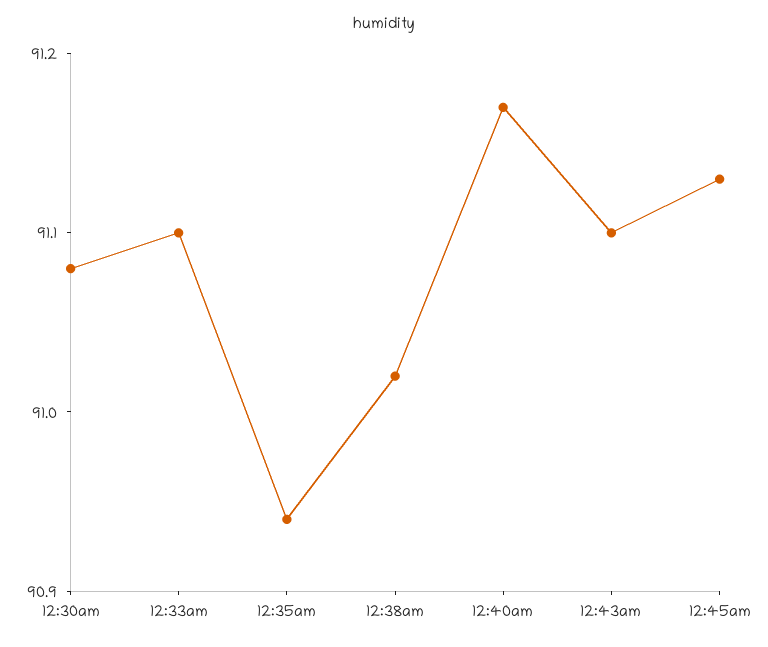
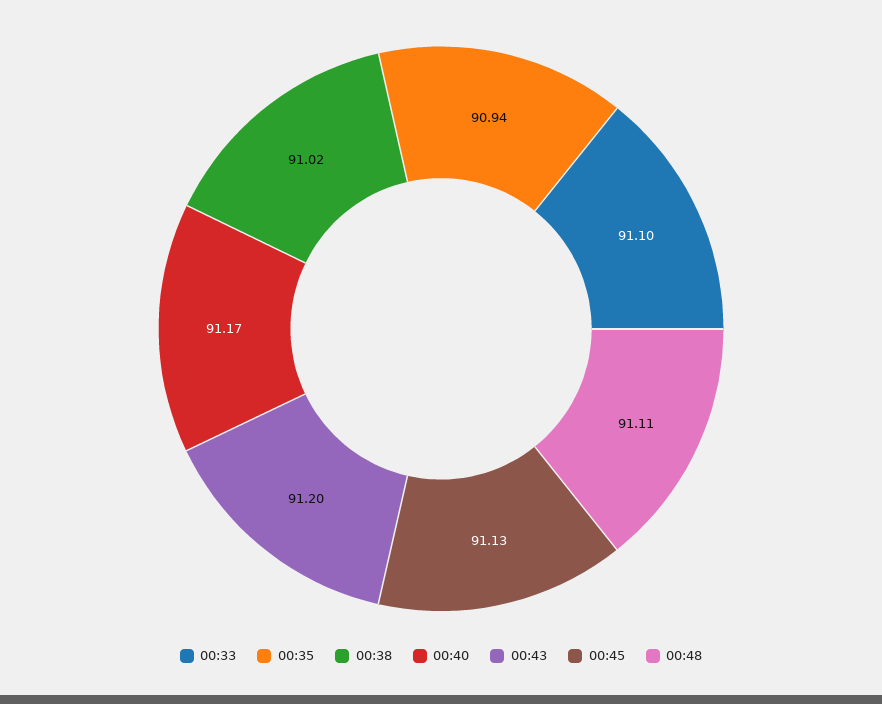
12:30am: 91.08 -> none
12:43am: 91.1 -> 91.2
00:48: none -> 91.11

